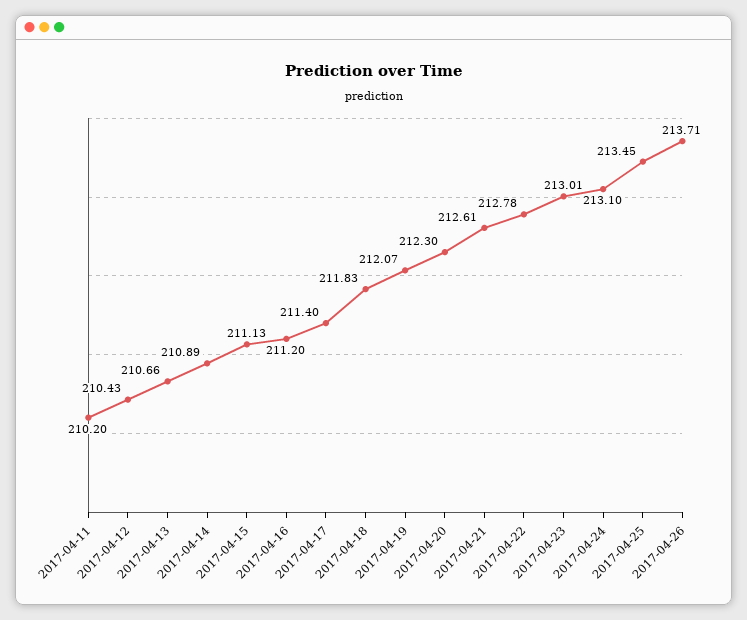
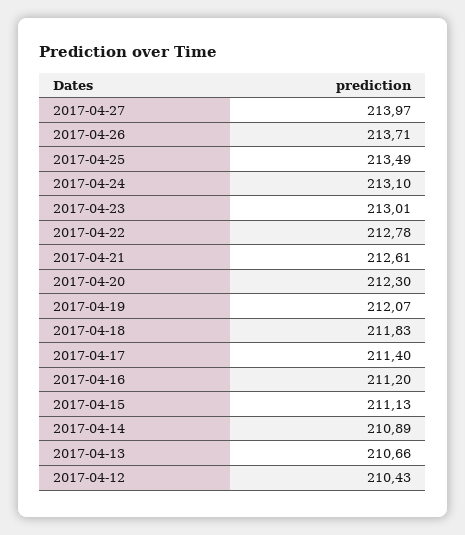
2017-04-11: 210.2 -> none
2017-04-25: 213.45 -> 213.49
2017-04-27: none -> 213.97

